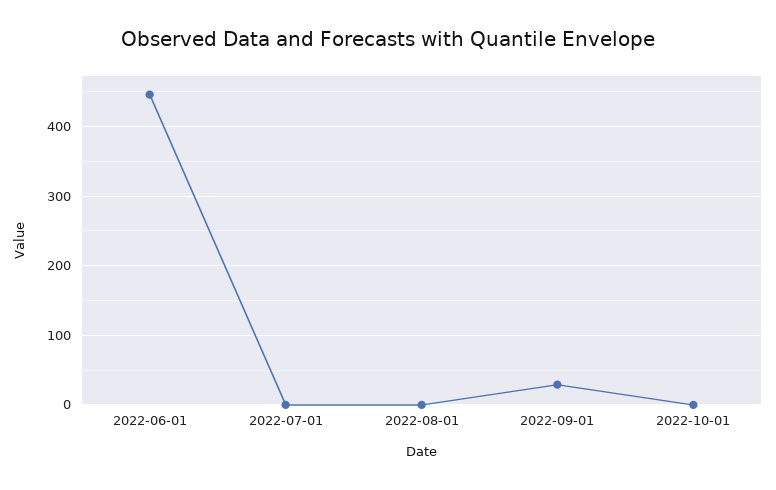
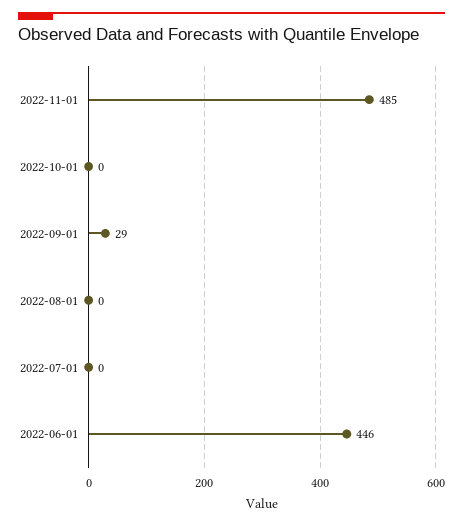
2022-11-01: none -> 485

